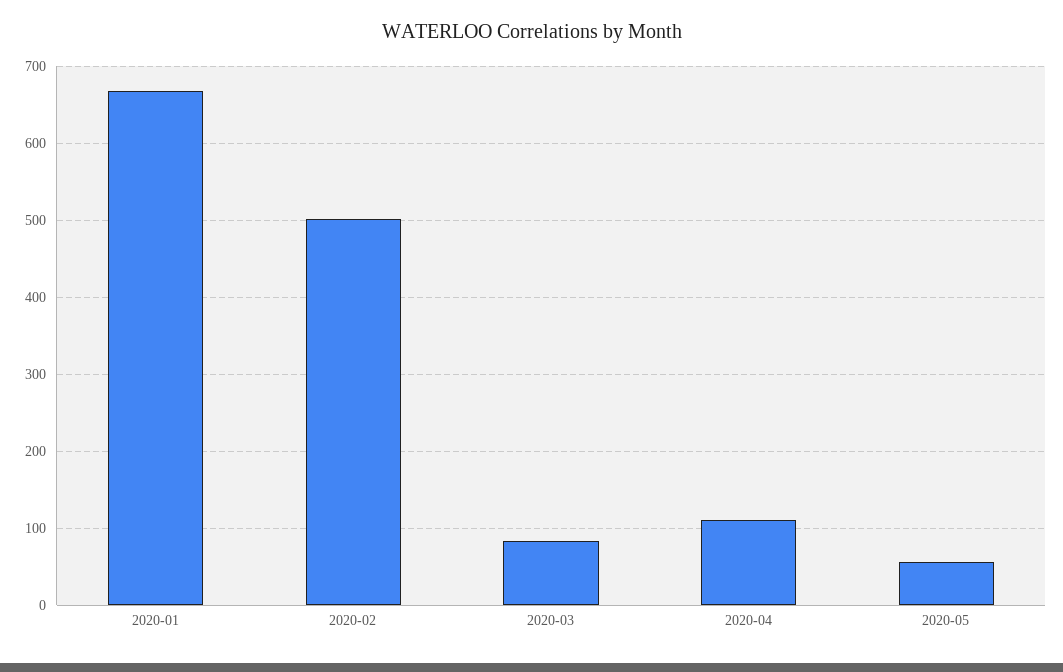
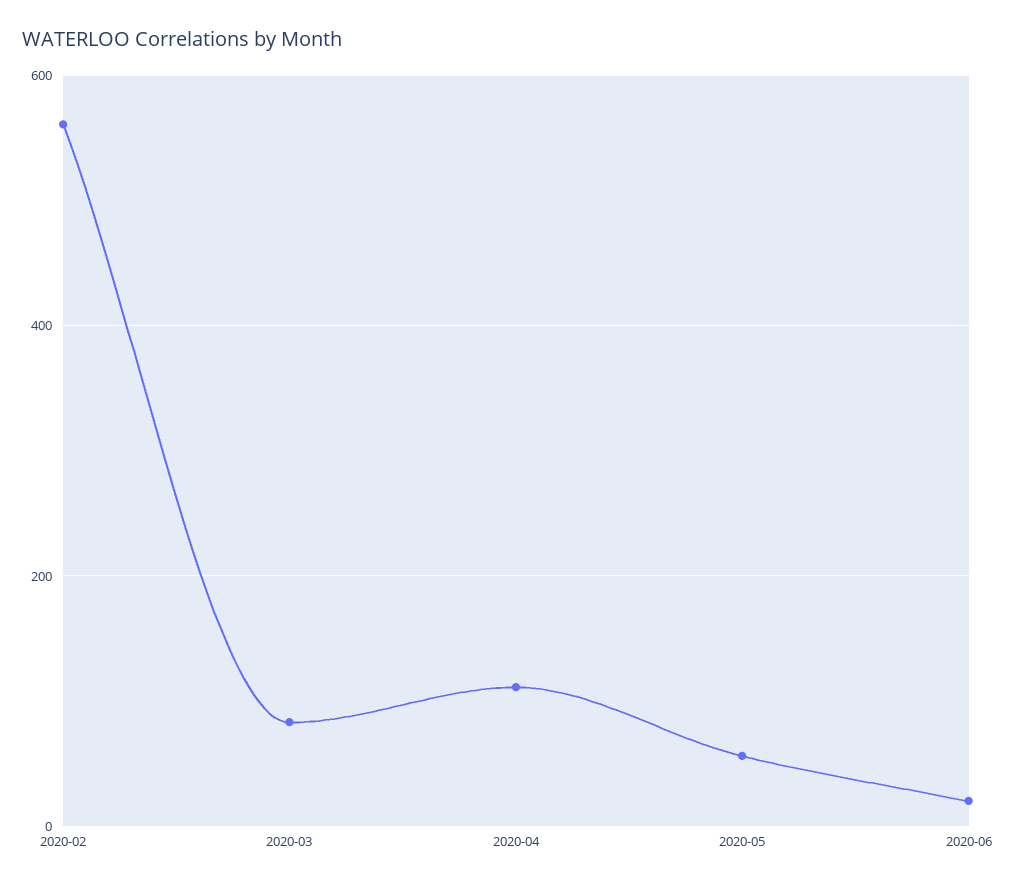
2020-01: 670 -> none
2020-02: 500 -> 560
2020-06: none -> 20

